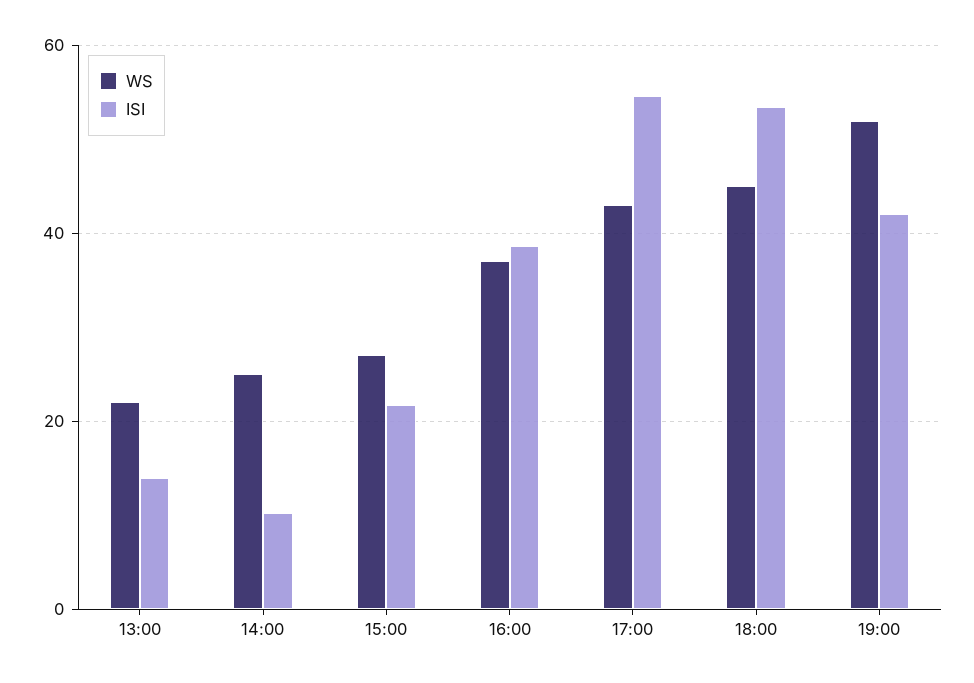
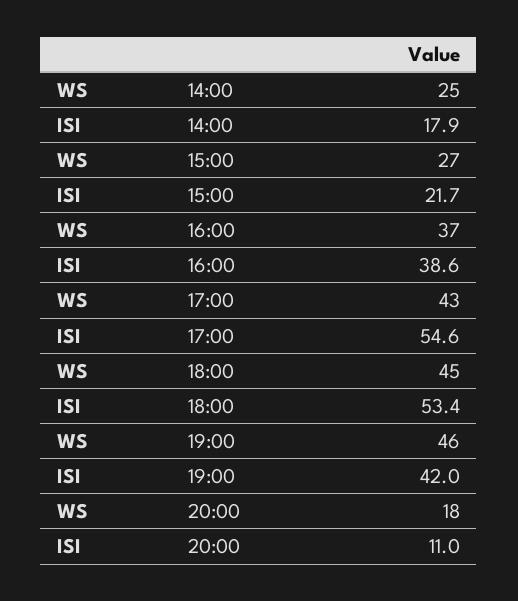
WS, 13:00: 22 -> none
ISI, 13:00: 14 -> none
ISI, 14:00: 10 -> 17.9
WS, 19:00: 52 -> 46
WS, 20:00: none -> 18
ISI, 20:00: none -> 11

